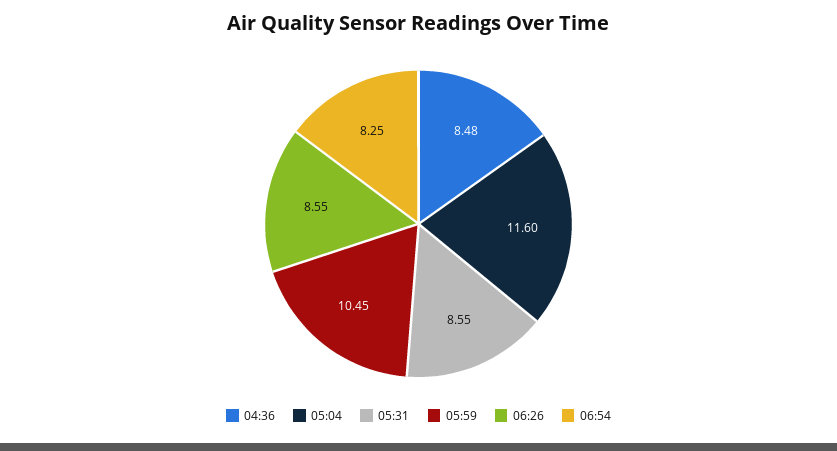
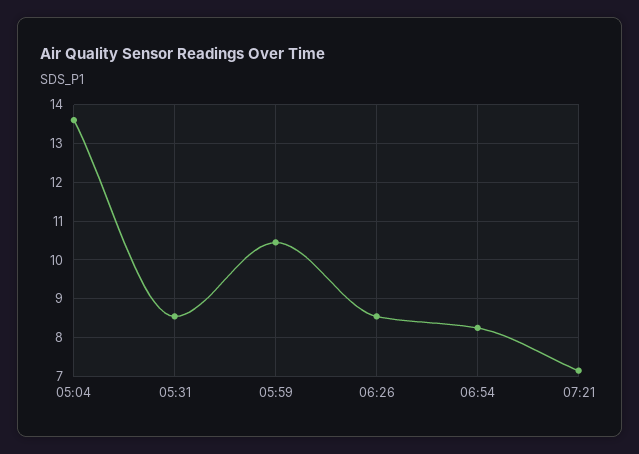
04:36: 8.48 -> none
05:04: 11.6 -> 13.6
07:21: none -> 7.2

